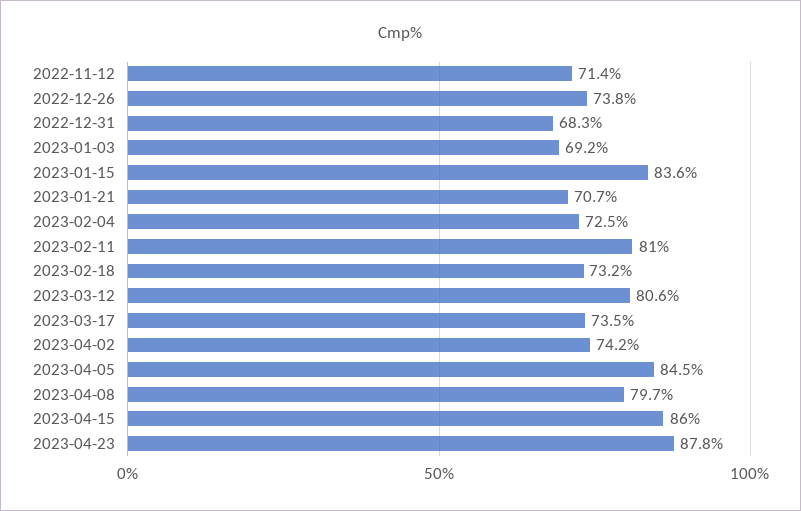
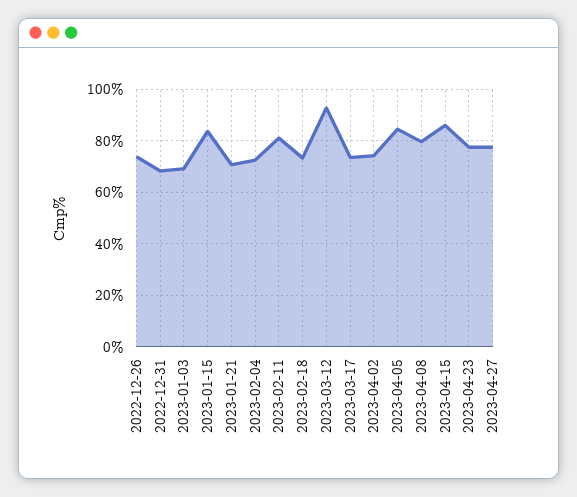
2022-11-12: 71.4 -> none
2023-03-12: 80.6 -> 92.5
2023-04-23: 87.8 -> 77.5
2023-04-27: none -> 77.5

